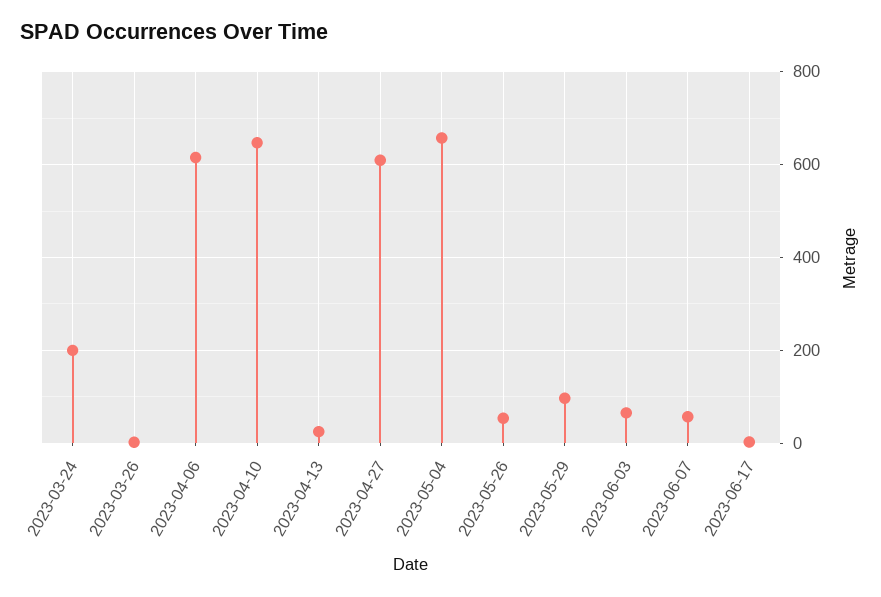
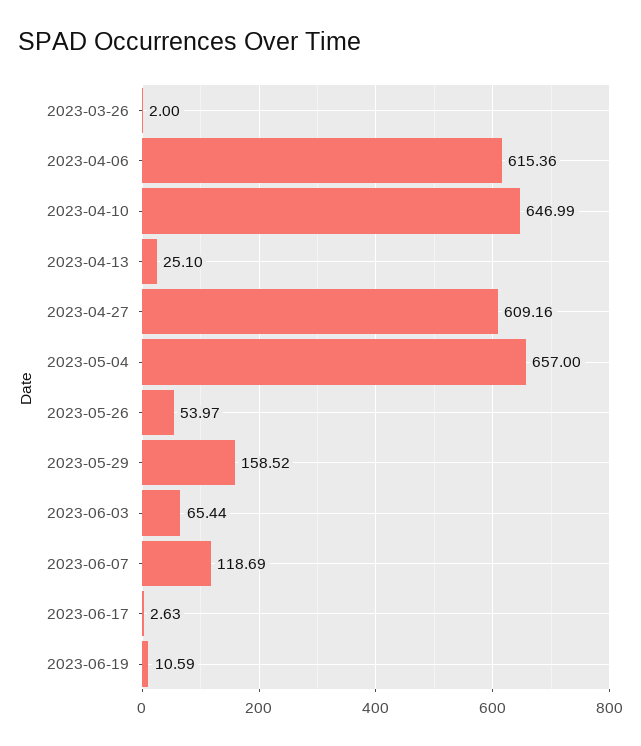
2023-03-24: 200 -> none
2023-05-29: 100 -> 158.52
2023-06-07: 60 -> 118.69
2023-06-19: none -> 10.59

